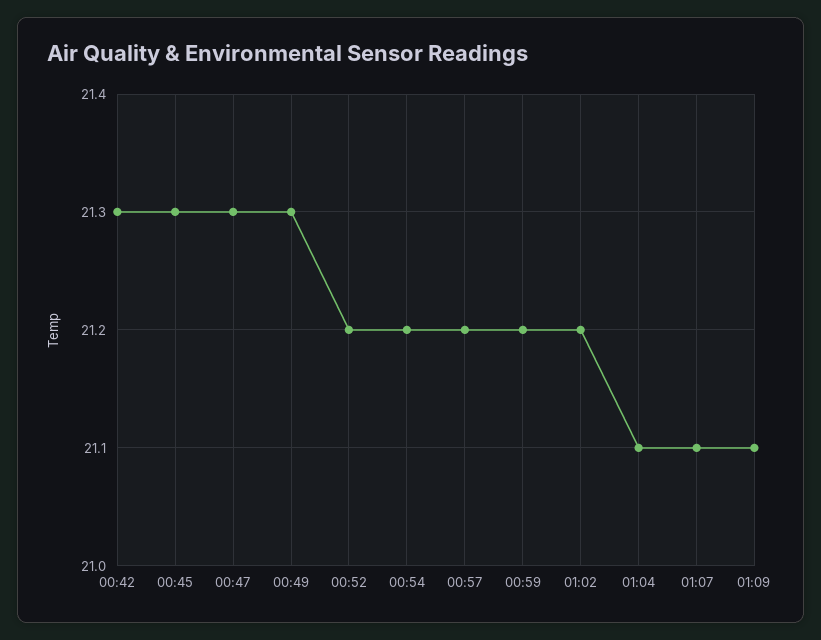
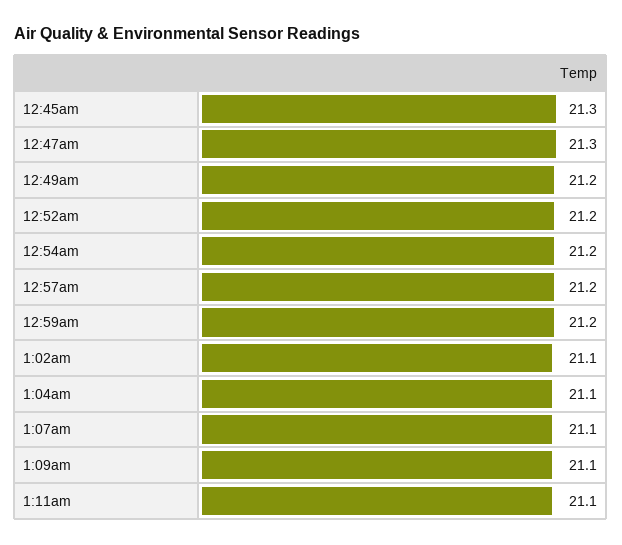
00:42: 21.3 -> none
00:49: 21.3 -> 21.2
01:02: 21.2 -> 21.1
1:11am: none -> 21.1

